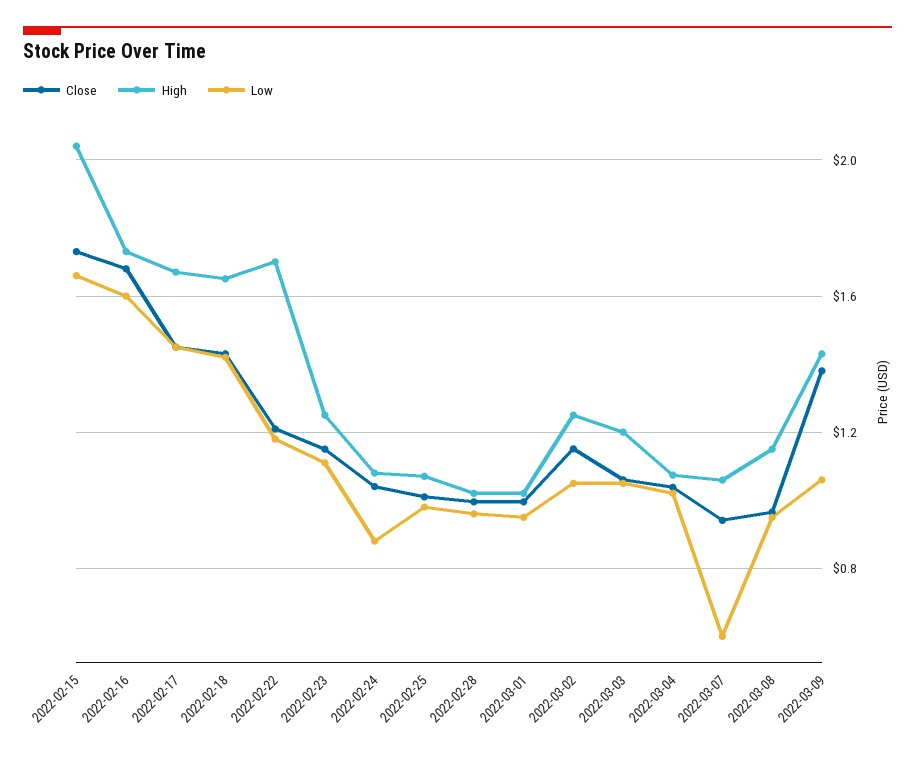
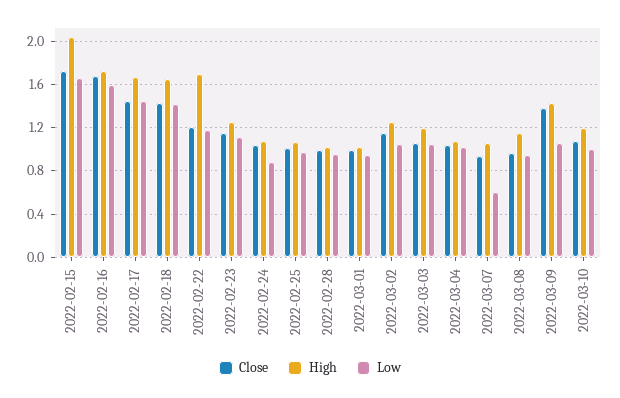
Close, 2022-03-10: none -> 1.1
High, 2022-03-10: none -> 1.2
Low, 2022-03-10: none -> 1

